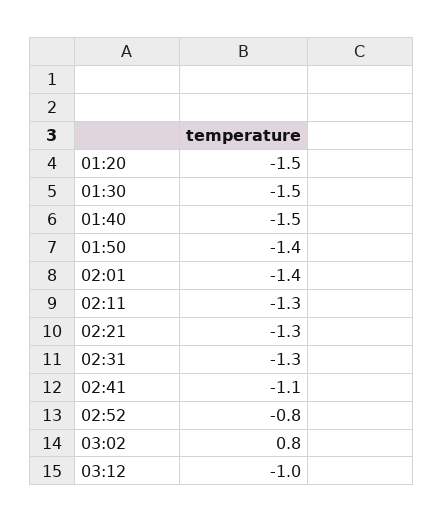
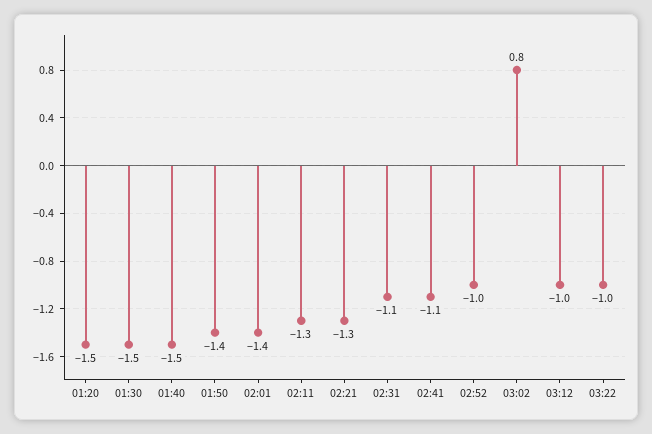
02:31: -1.3 -> -1.1
02:52: -0.8 -> -1
03:22: none -> -1

